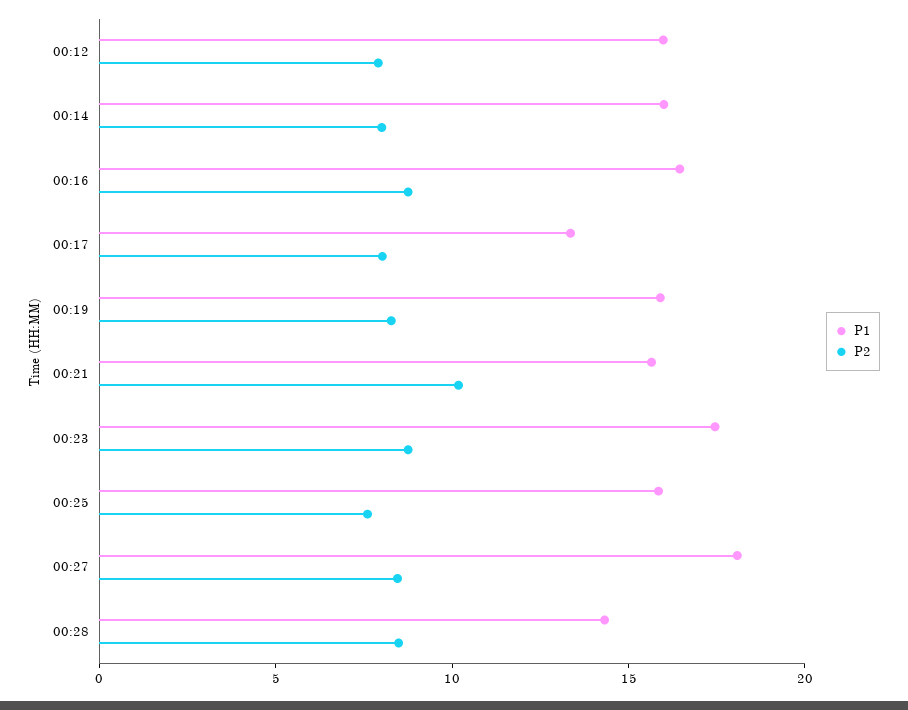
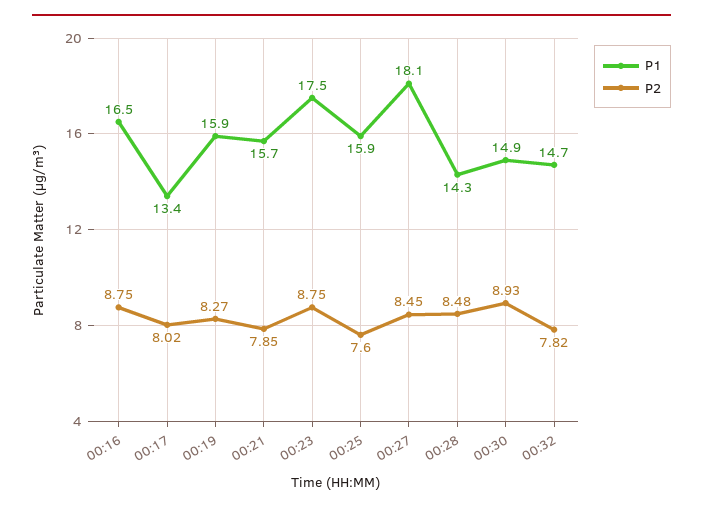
P1, 00:12: 16 -> none
P2, 00:12: 8 -> none
P1, 00:14: 16 -> none
P2, 00:14: 8 -> none
P2, 00:21: 10 -> 7.85
P1, 00:30: none -> 14.9
P2, 00:30: none -> 8.93
P1, 00:32: none -> 14.7
P2, 00:32: none -> 7.82

